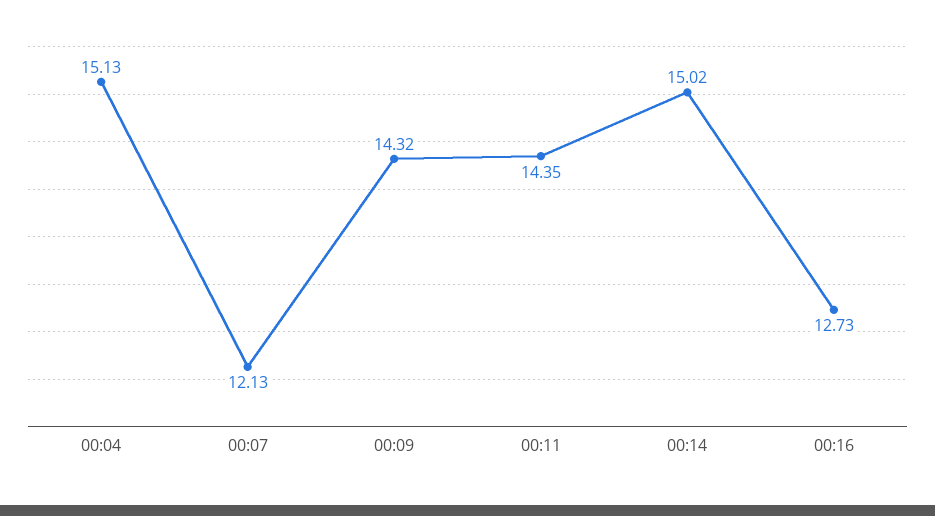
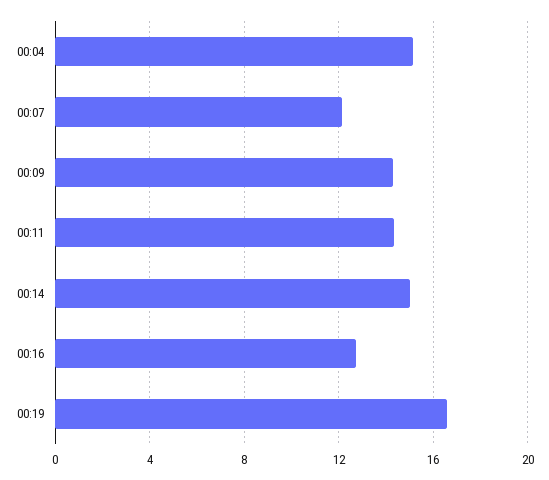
00:19: none -> 16.5

